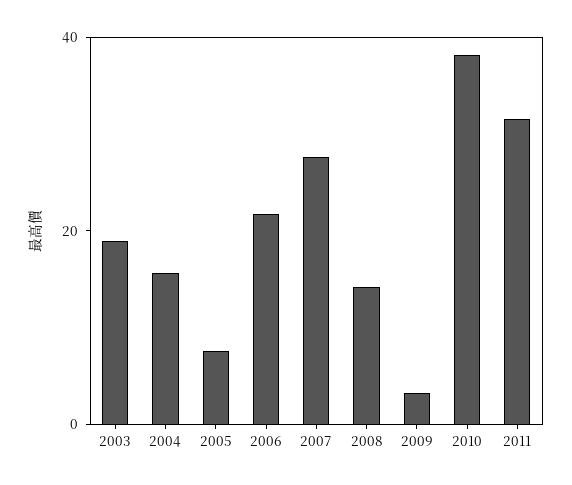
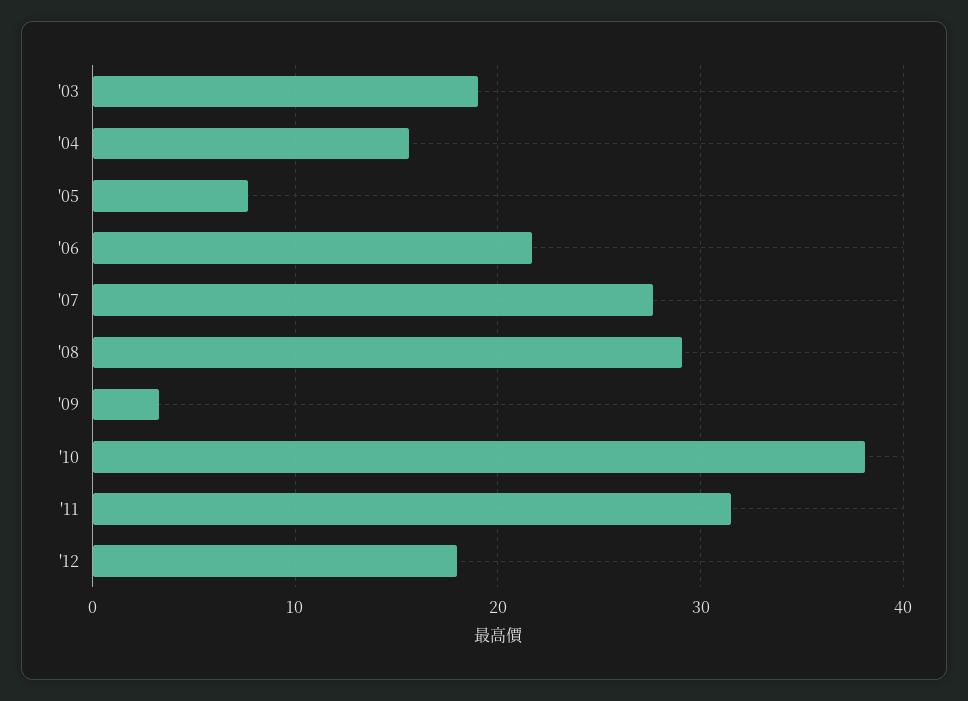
2008: 15 -> 29
'12: none -> 18

